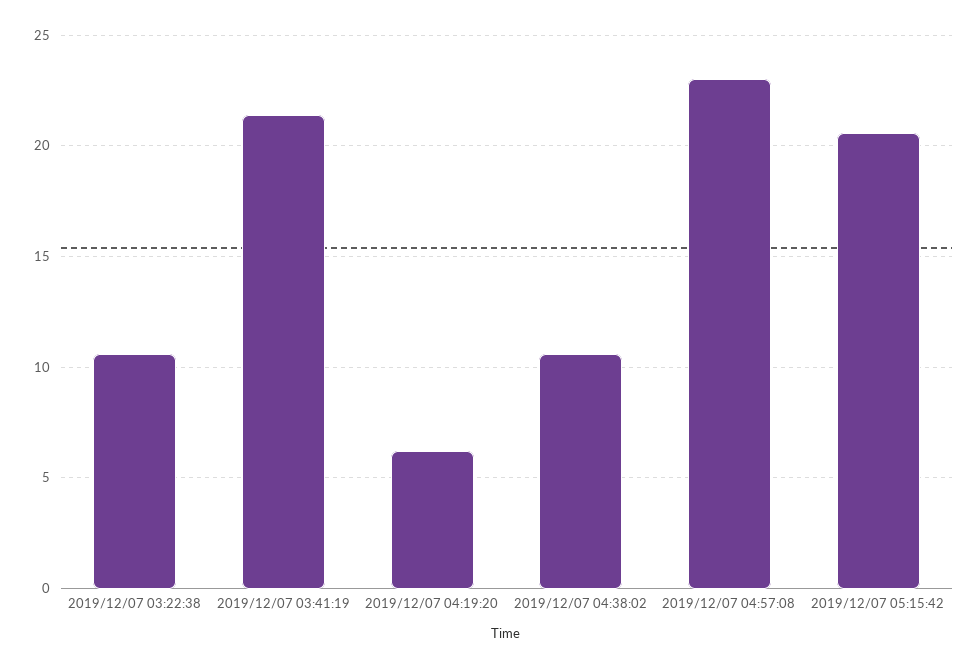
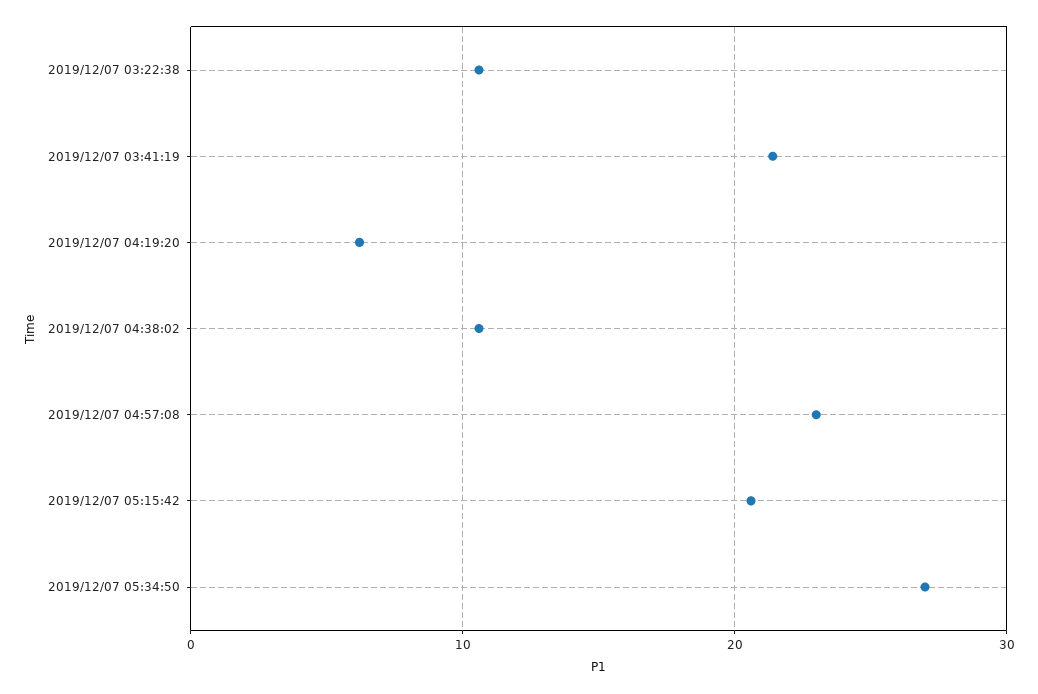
2019/12/07 05:34:50: none -> 27

